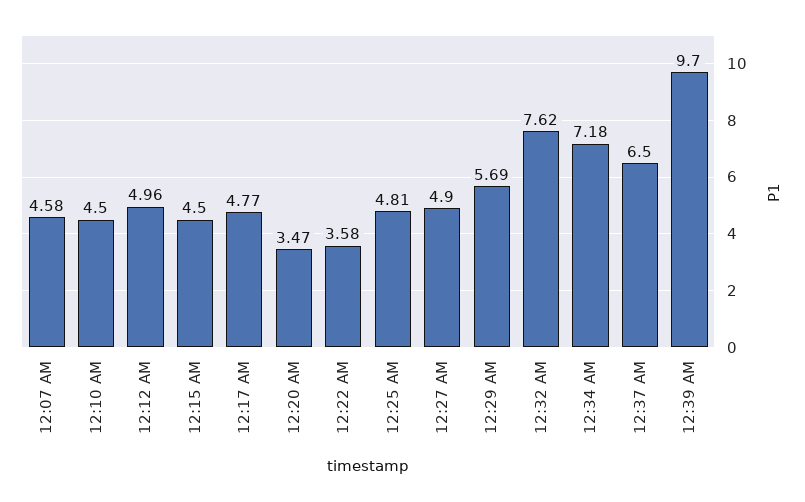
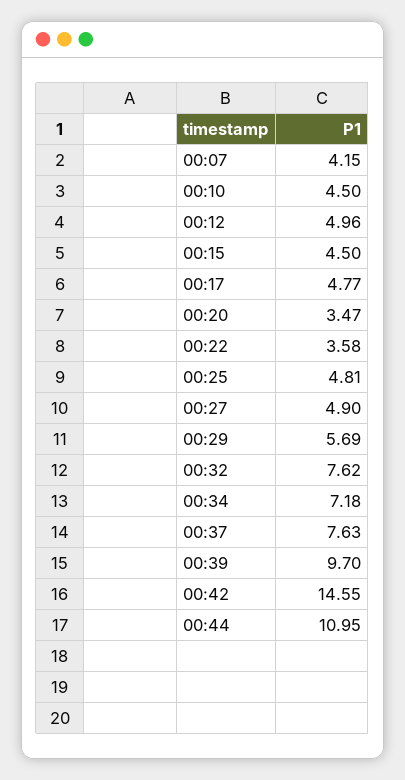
12:07 AM: 4.58 -> 4.15
12:37 AM: 6.5 -> 7.63
00:42: none -> 14.55
00:44: none -> 10.95

